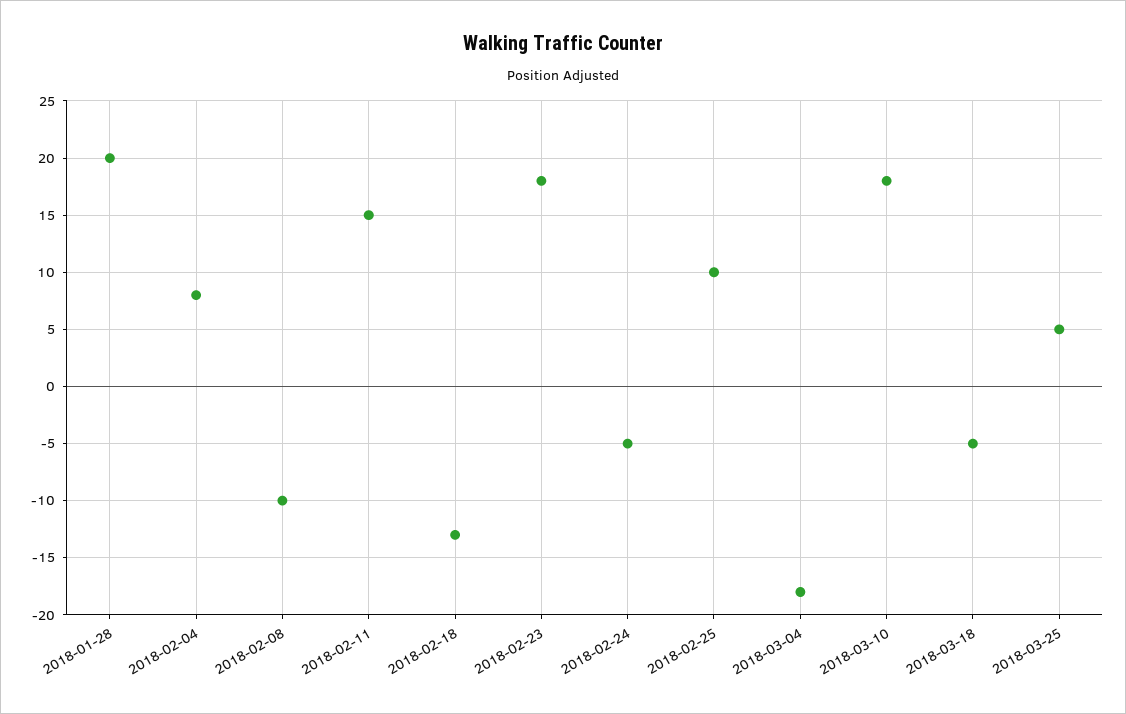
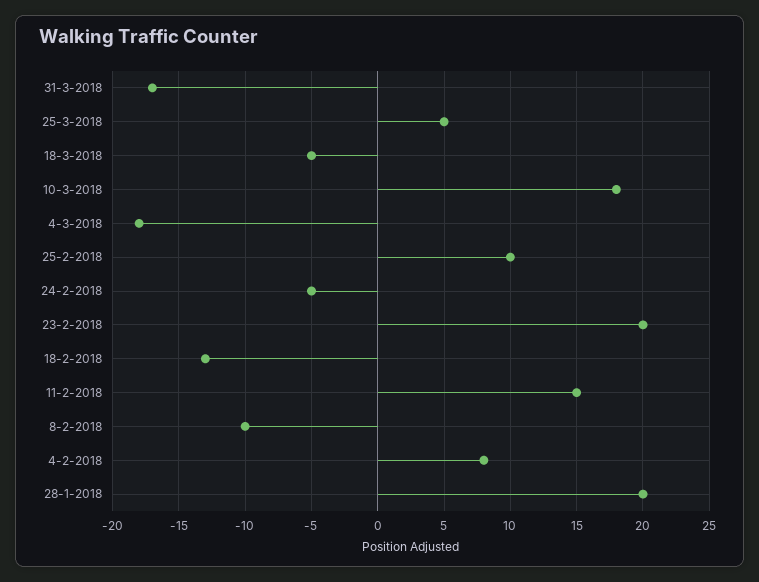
2018-02-23: 18 -> 20
31-3-2018: none -> -17

